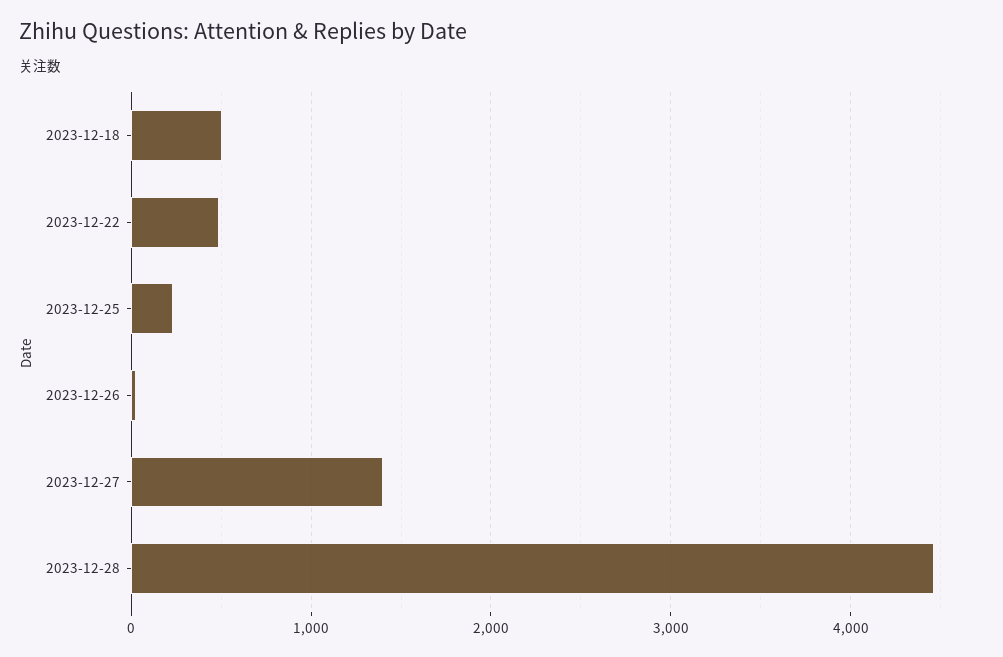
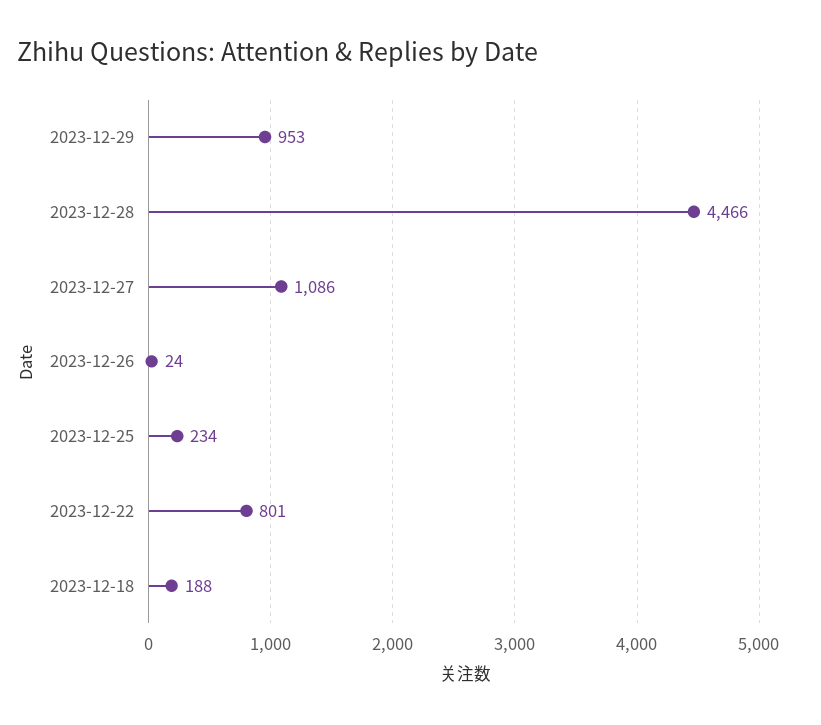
2023-12-18: 500 -> 188
2023-12-22: 500 -> 801
2023-12-27: 1400 -> 1086
2023-12-29: none -> 953

